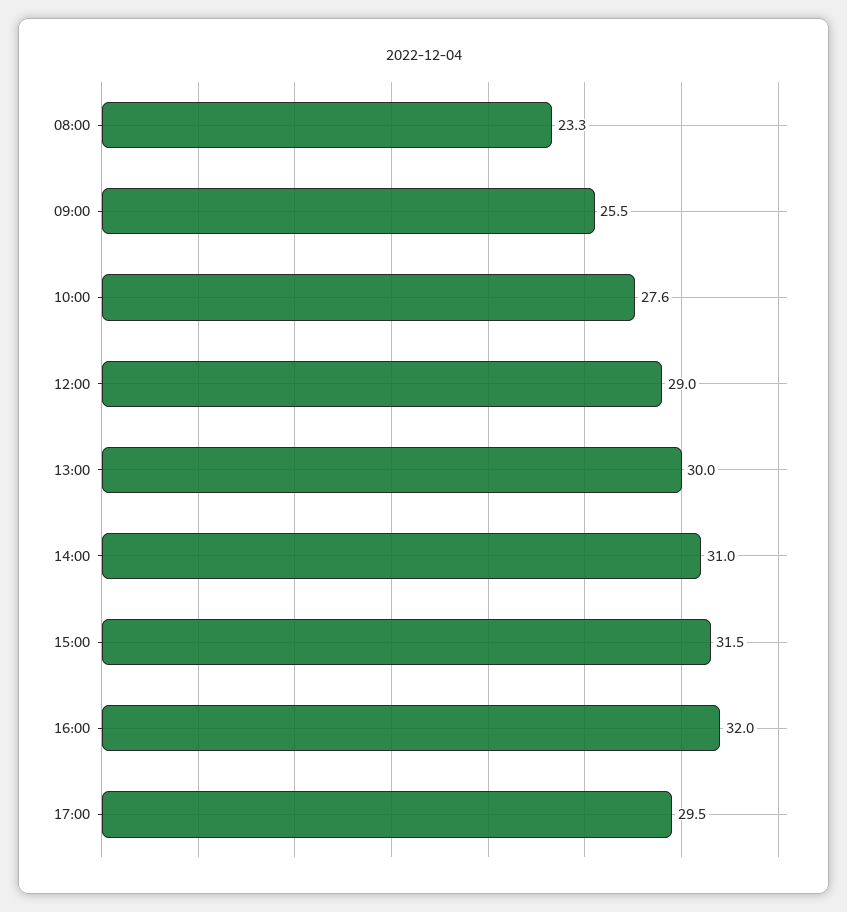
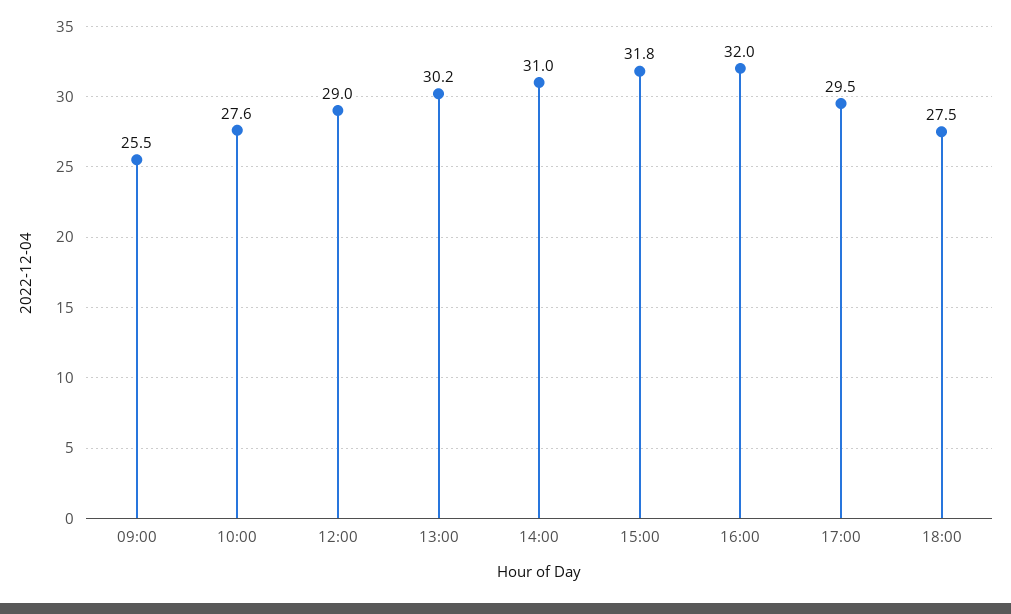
08:00: 23.3 -> none
13:00: 30 -> 30.2
15:00: 31.5 -> 31.8
18:00: none -> 27.5

